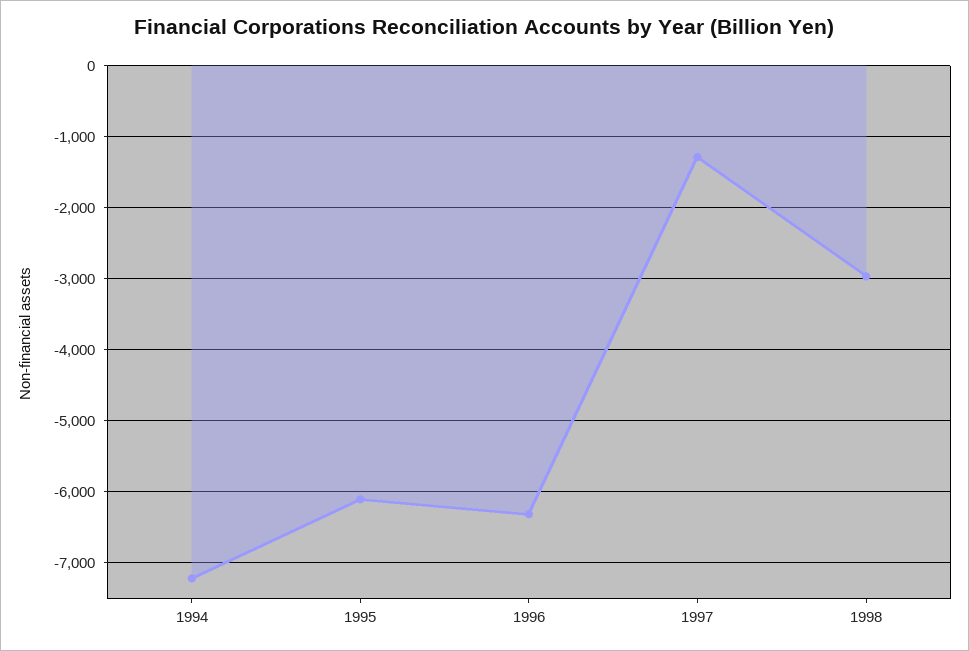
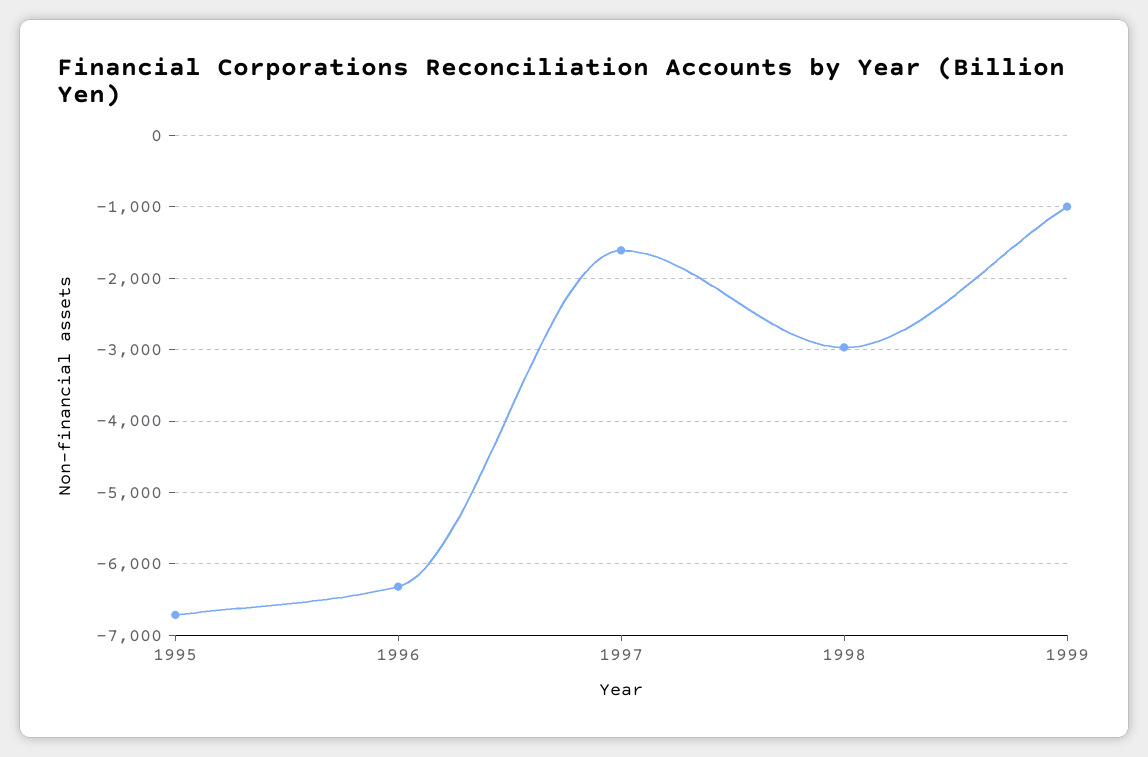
1994: -7200 -> none
1995: -6100 -> -6700
1997: -1300 -> -1600
1999: none -> -1000

